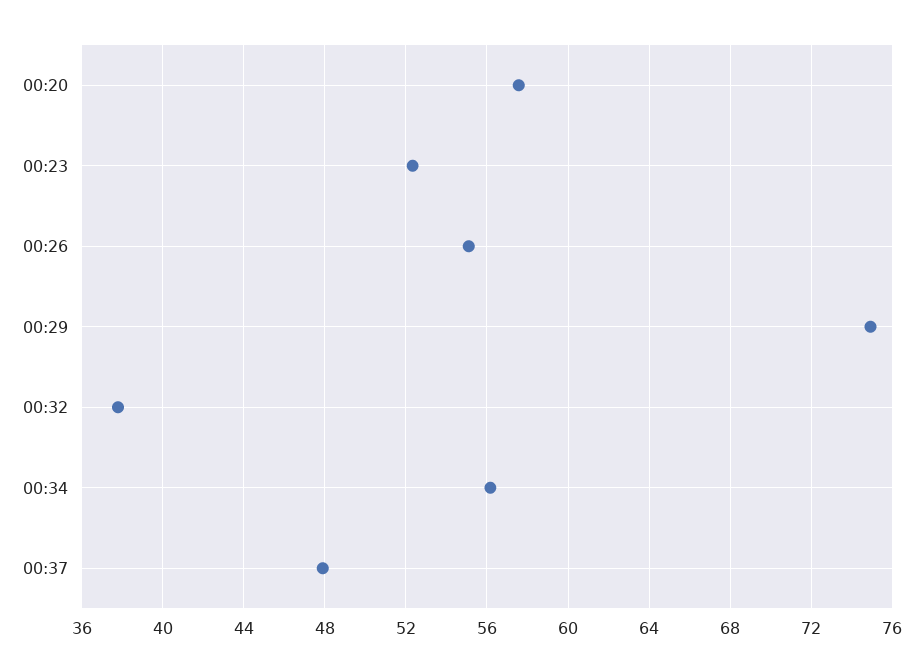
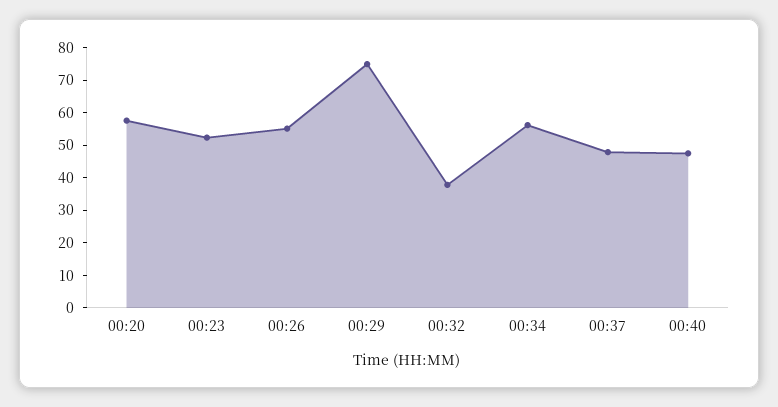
00:40: none -> 47.5

